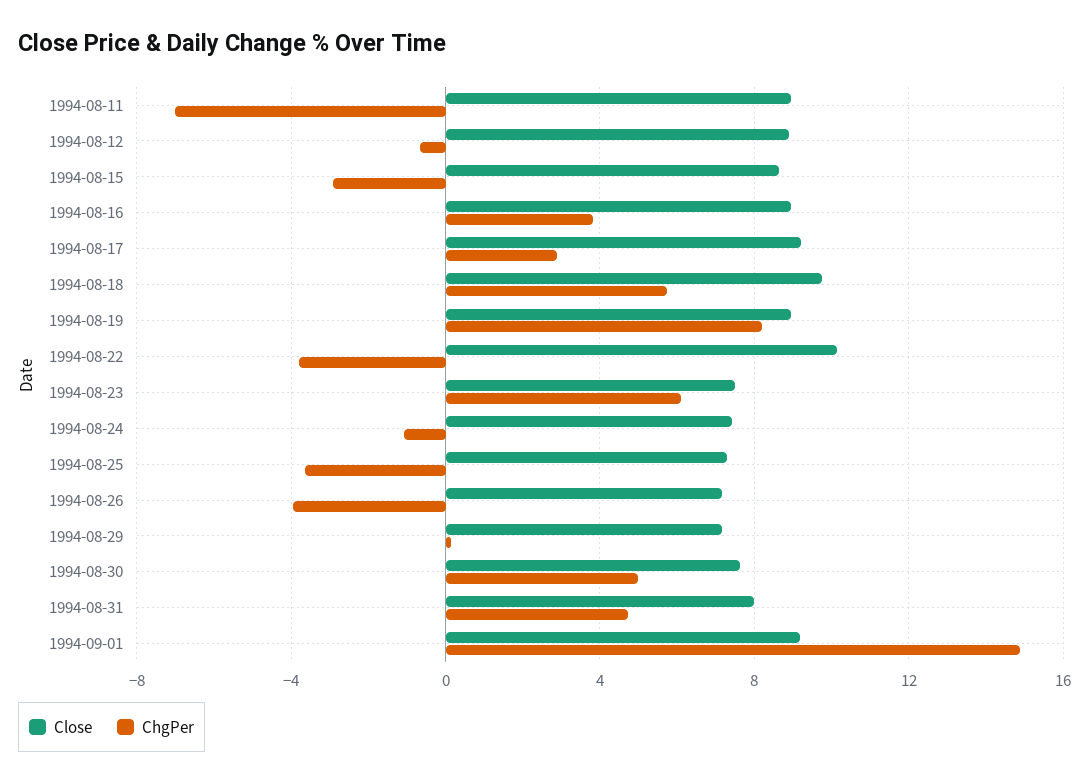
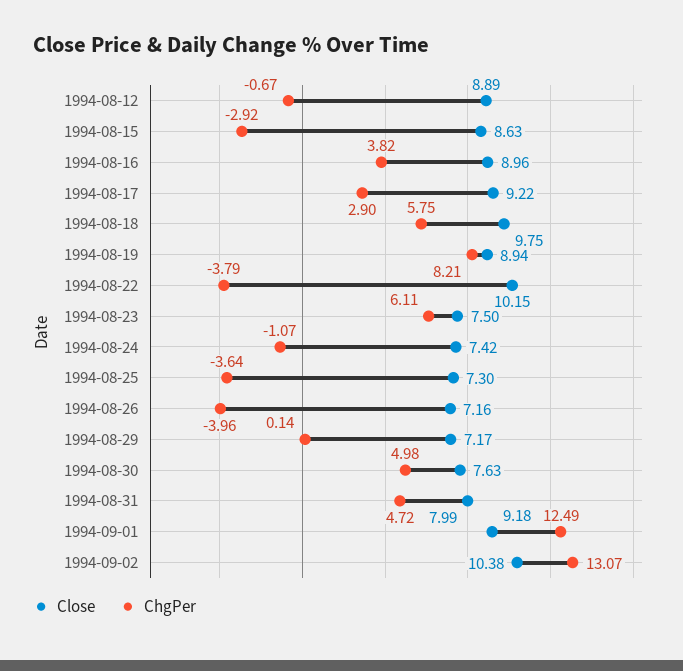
Close, 1994-08-11: 9 -> none
ChgPer, 1994-08-11: -7 -> none
ChgPer, 1994-09-01: 15 -> 12.49
Close, 1994-09-02: none -> 10.38
ChgPer, 1994-09-02: none -> 13.07

